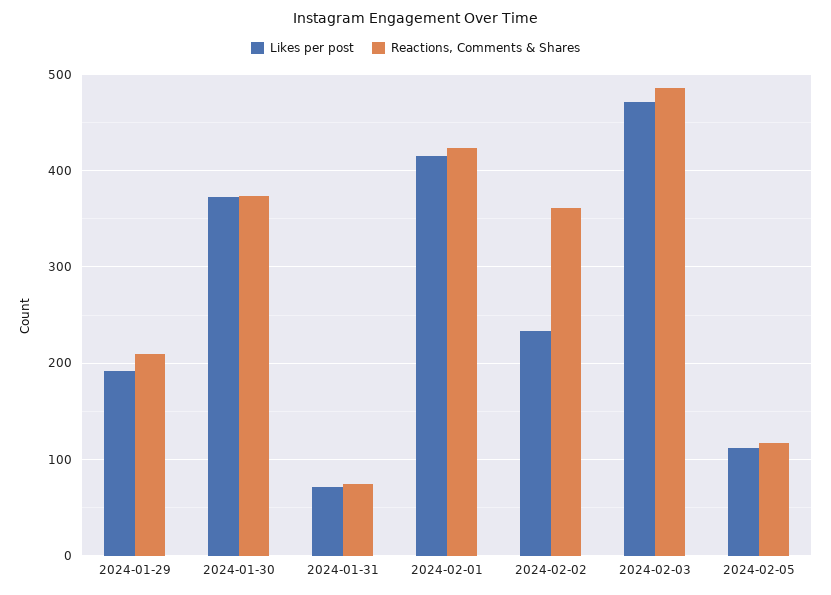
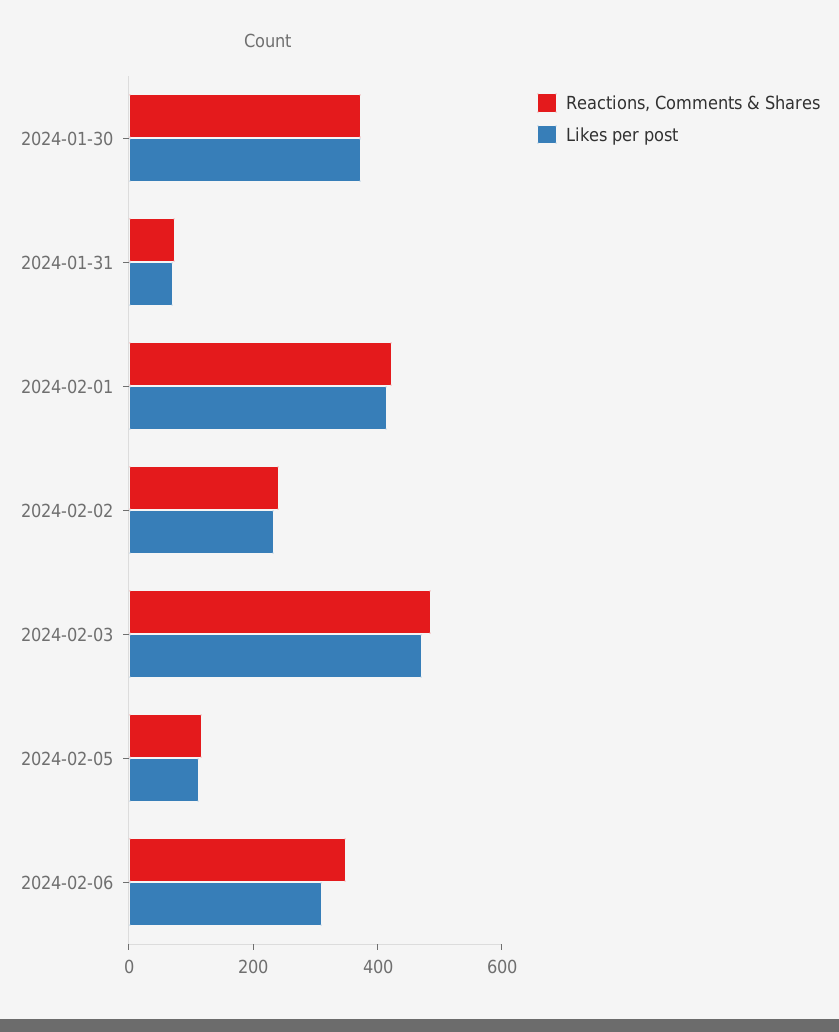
Likes per post, 2024-01-29: 190 -> none
Reactions, Comments & Shares, 2024-01-29: 210 -> none
Reactions, Comments & Shares, 2024-02-02: 360 -> 250
Reactions, Comments & Shares, 2024-02-06: none -> 350
Likes per post, 2024-02-06: none -> 300

